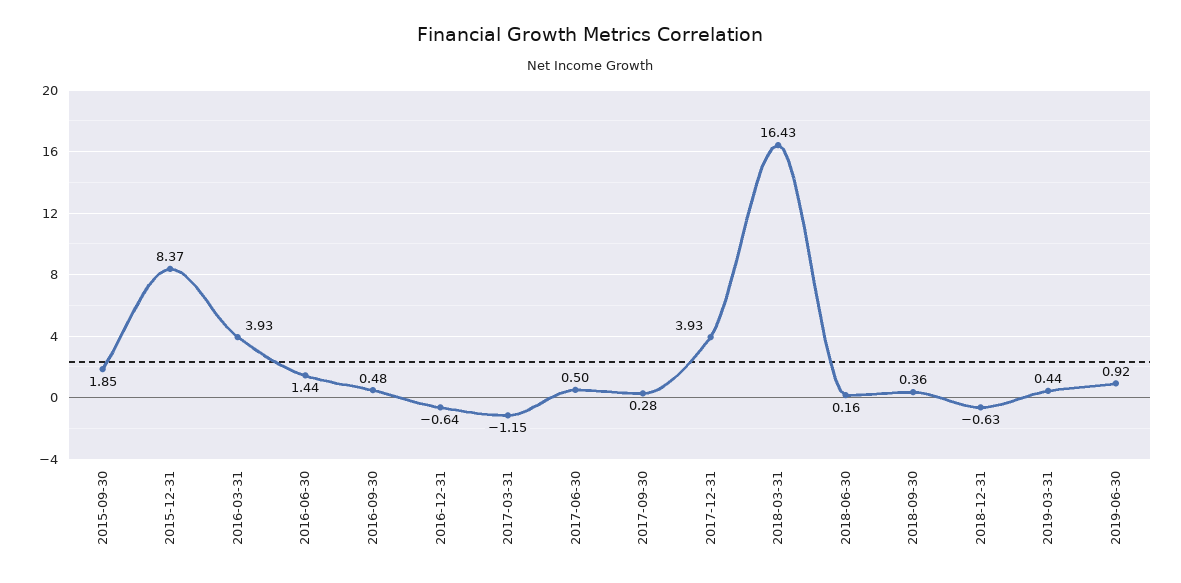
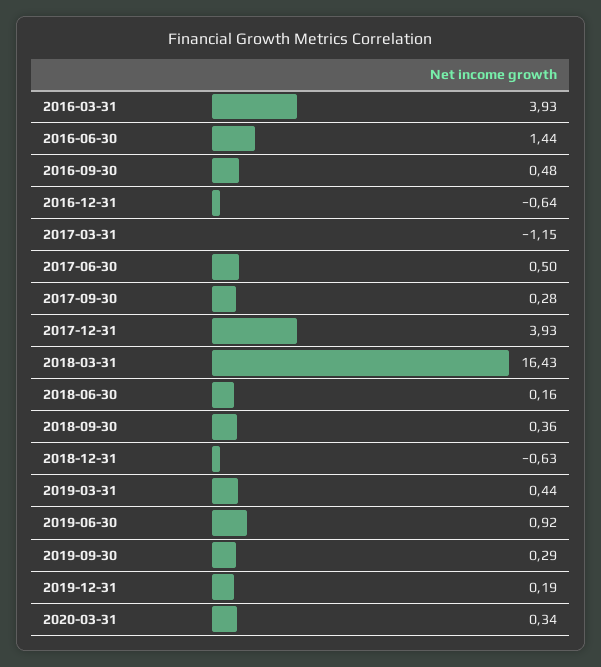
2015-09-30: 1.85 -> none
2015-12-31: 8.37 -> none
2019-09-30: none -> 0.29
2019-12-31: none -> 0.19
2020-03-31: none -> 0.34

